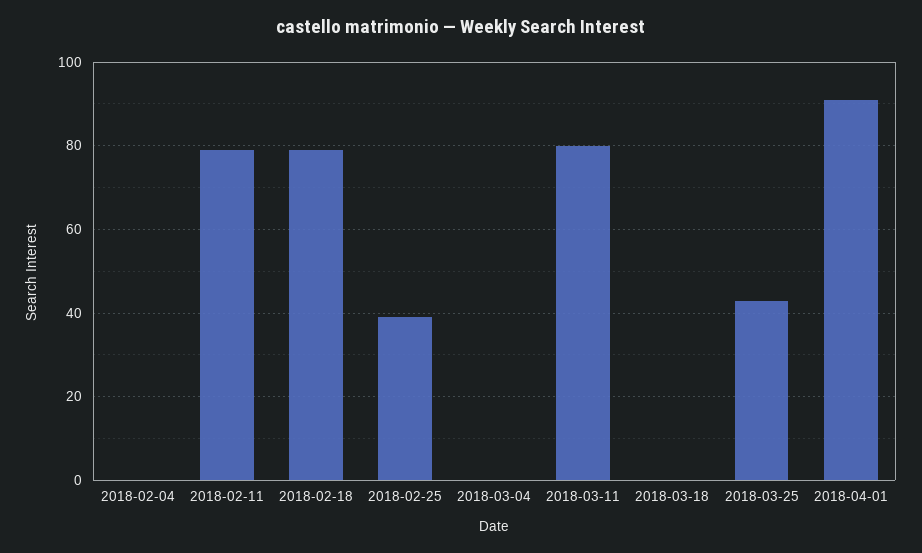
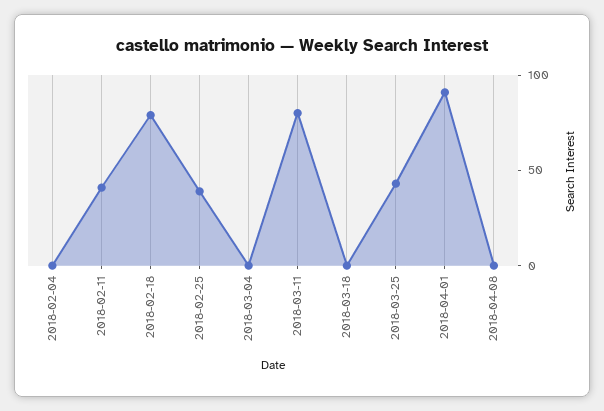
2018-02-11: 80 -> 40
2018-04-08: none -> 0

